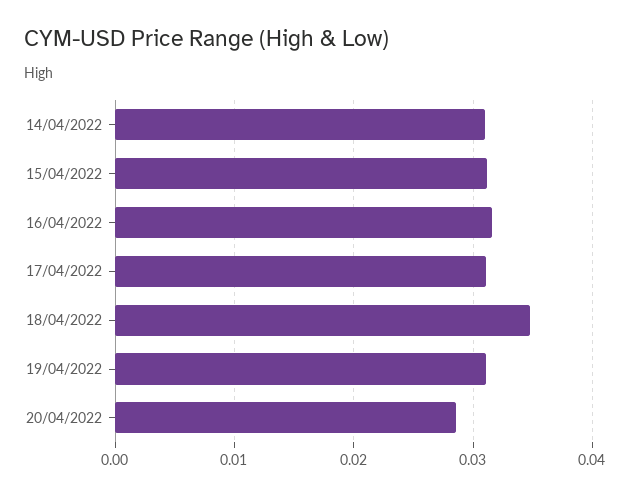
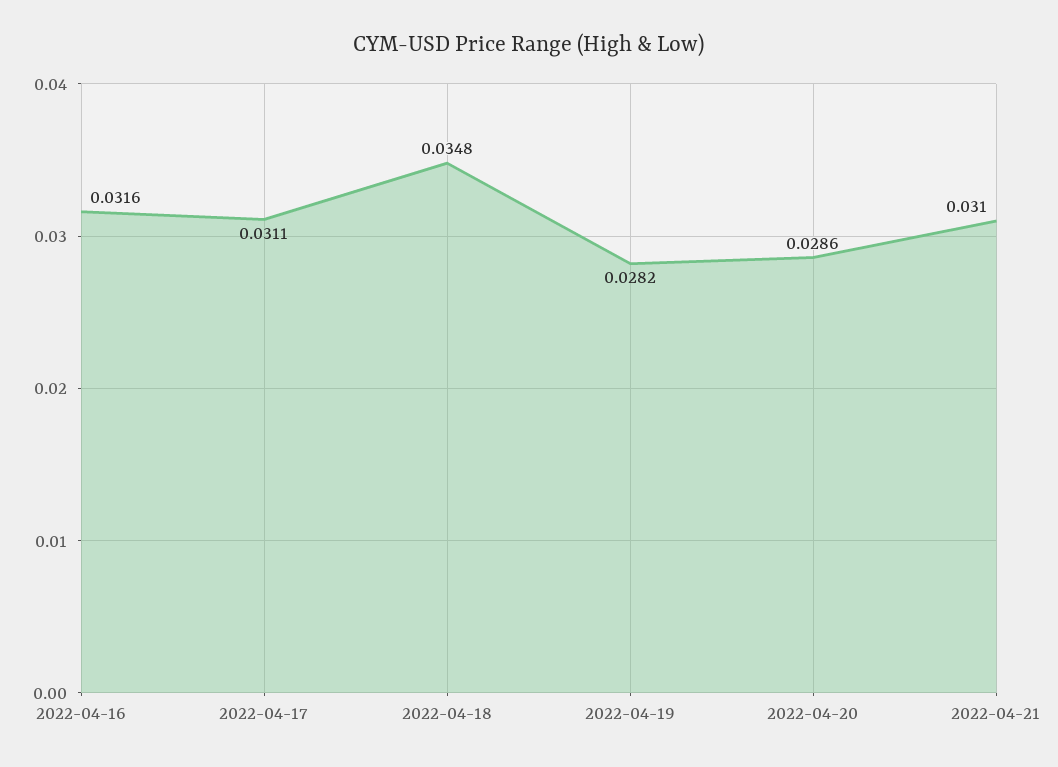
14/04/2022: 0.031 -> none
15/04/2022: 0.031 -> none
19/04/2022: 0.031 -> 0.0282
2022-04-21: none -> 0.031

